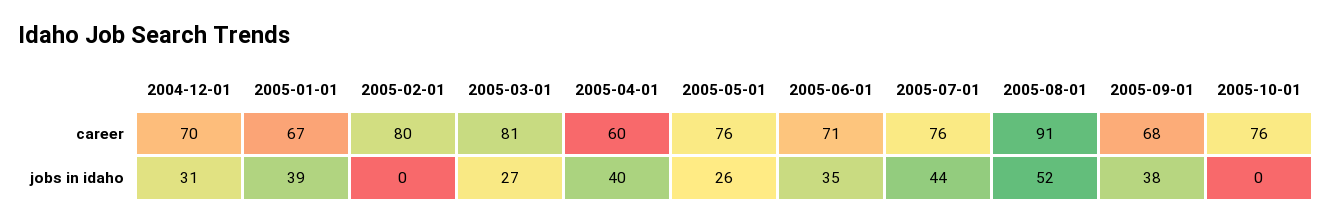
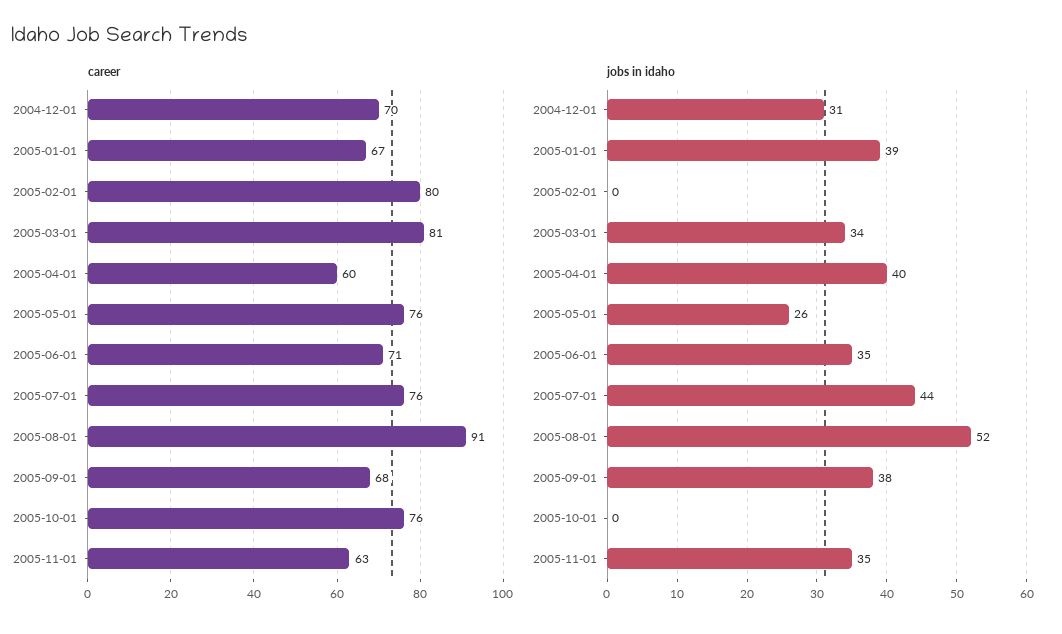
jobs in idaho, 2005-03-01: 27 -> 34
career, 2005-11-01: none -> 63
jobs in idaho, 2005-11-01: none -> 35

